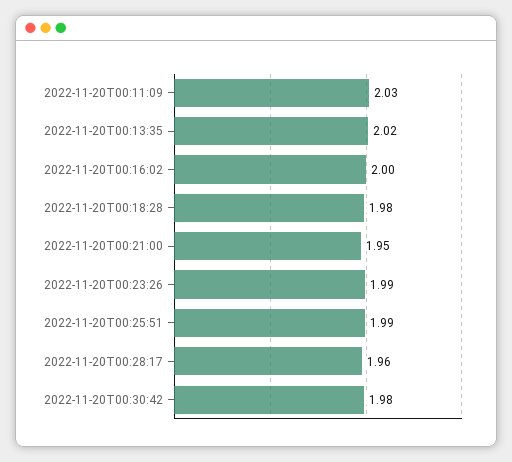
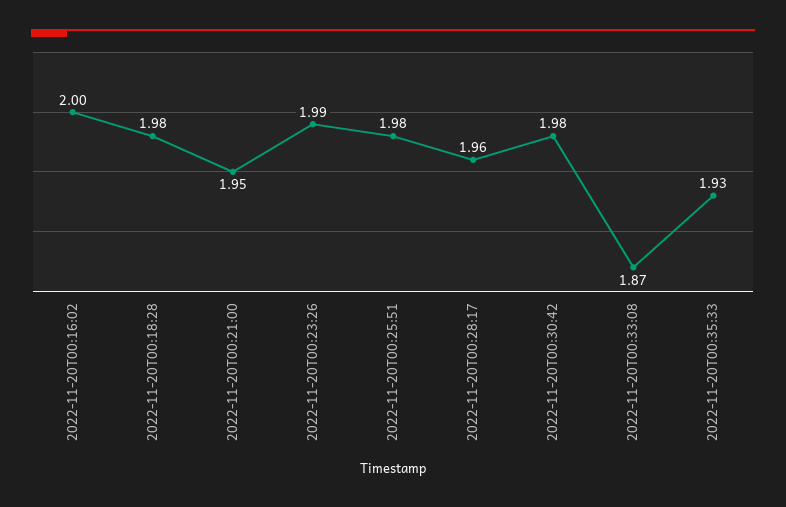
2022-11-20T00:11:09: 2.03 -> none
2022-11-20T00:13:35: 2.02 -> none
2022-11-20T00:25:51: 1.99 -> 1.98
2022-11-20T00:33:08: none -> 1.87
2022-11-20T00:35:33: none -> 1.93

